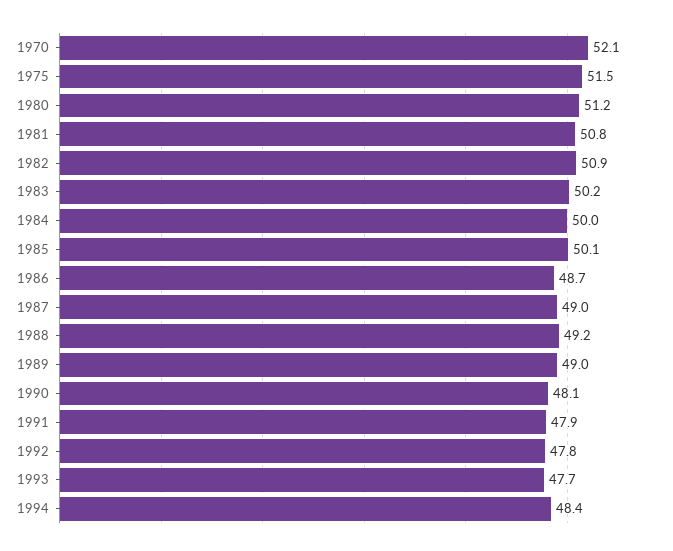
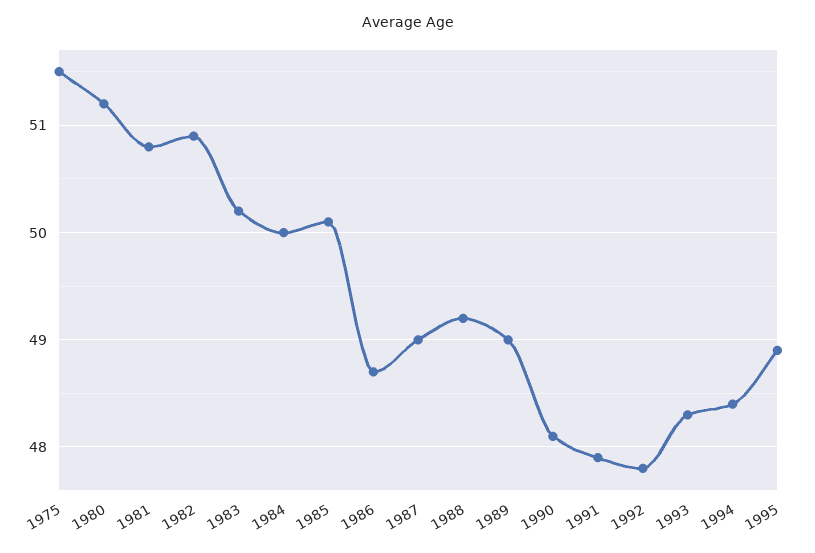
1970: 52.1 -> none
1993: 47.7 -> 48.3
1995: none -> 48.9

